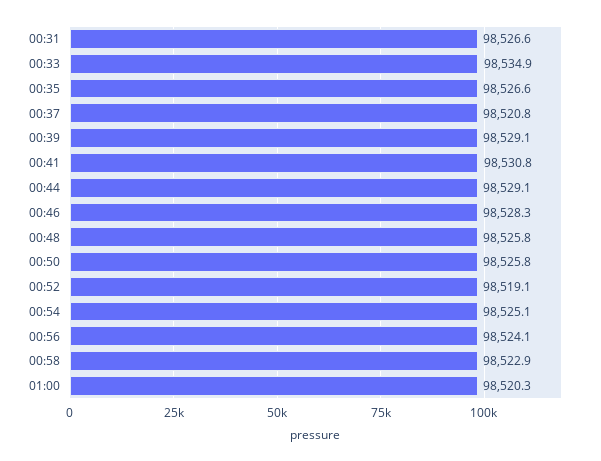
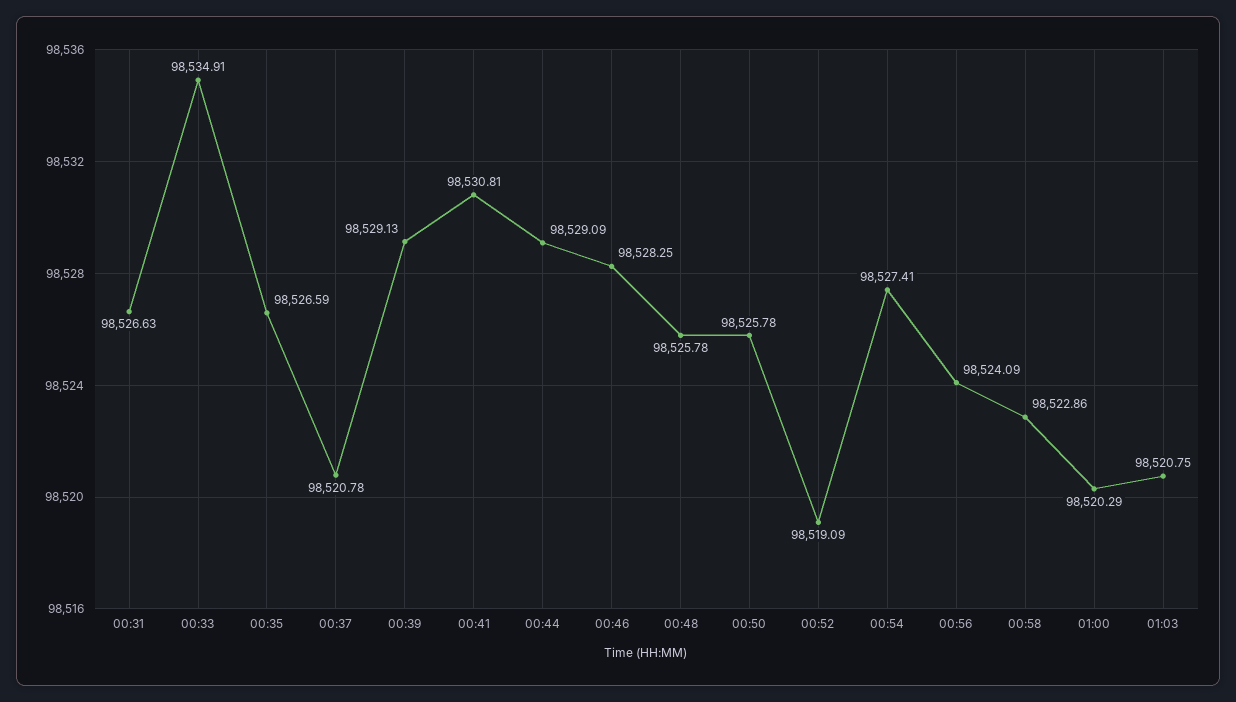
00:54: 98525.1 -> 98527.41
01:03: none -> 98520.75

